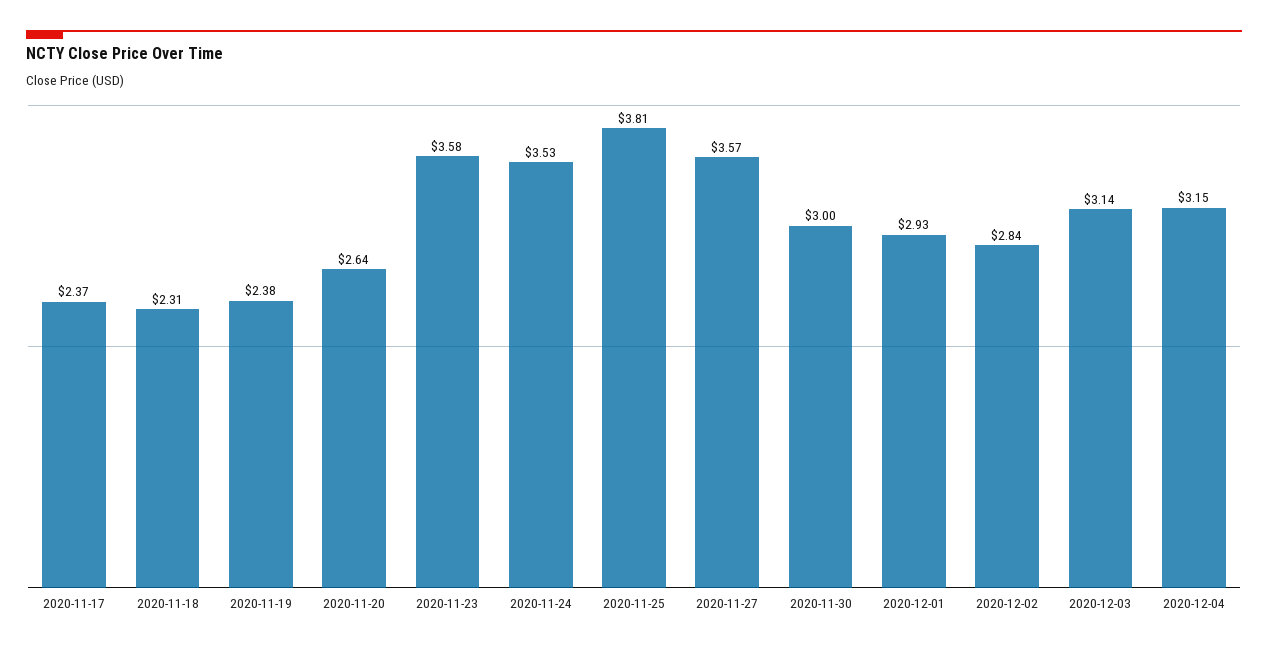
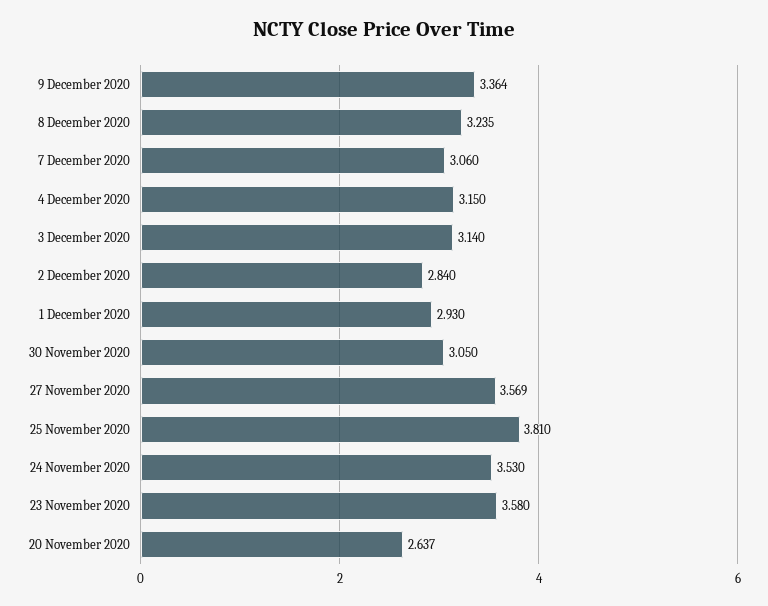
2020-11-17: 2.37 -> none
2020-11-18: 2.31 -> none
2020-11-19: 2.38 -> none
2020-11-30: 3 -> 3.05
9 December 2020: none -> 3.364
8 December 2020: none -> 3.235
7 December 2020: none -> 3.06

